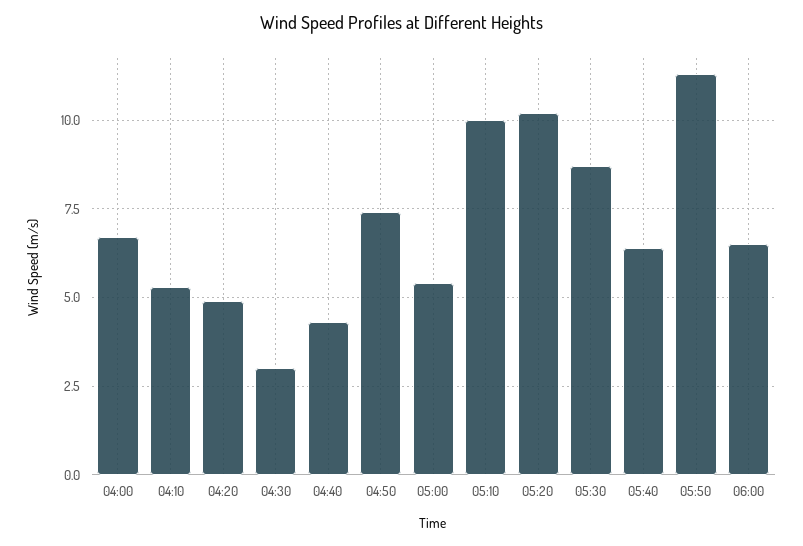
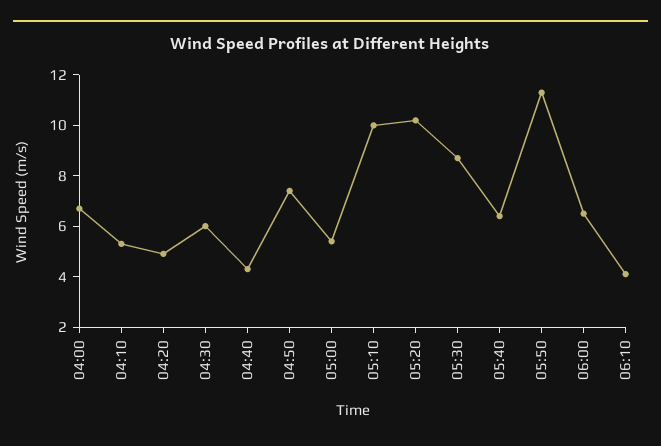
04:30: 3 -> 6
06:10: none -> 4

